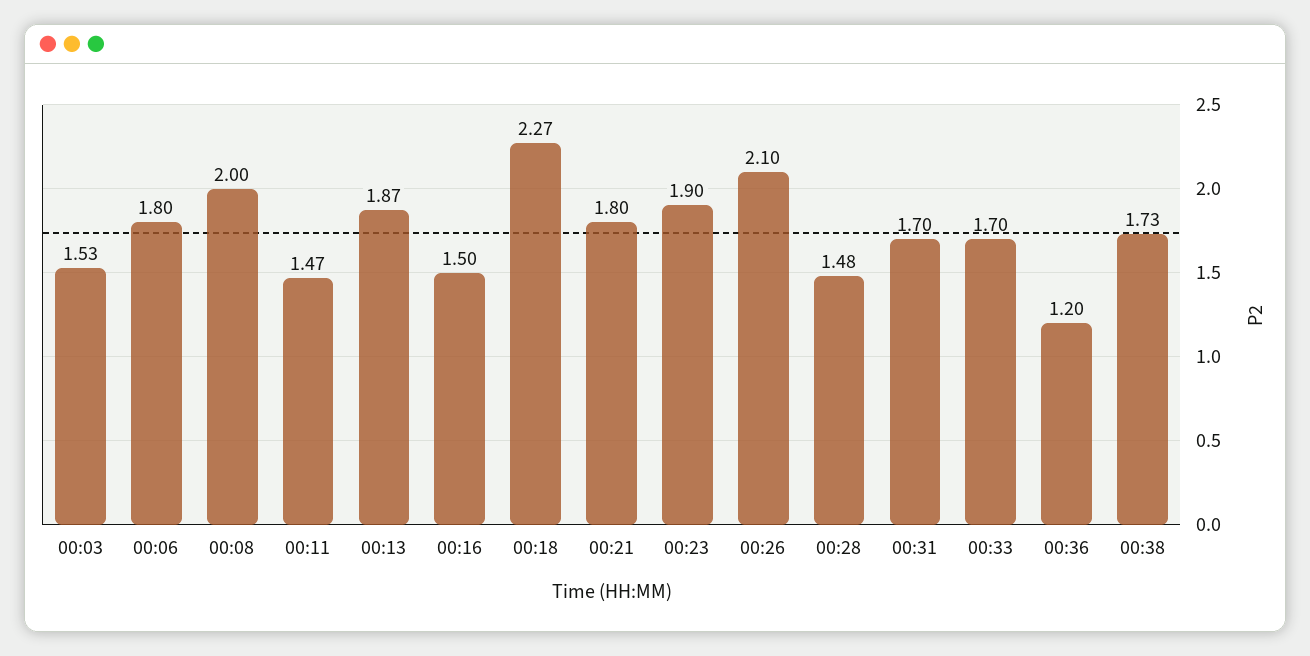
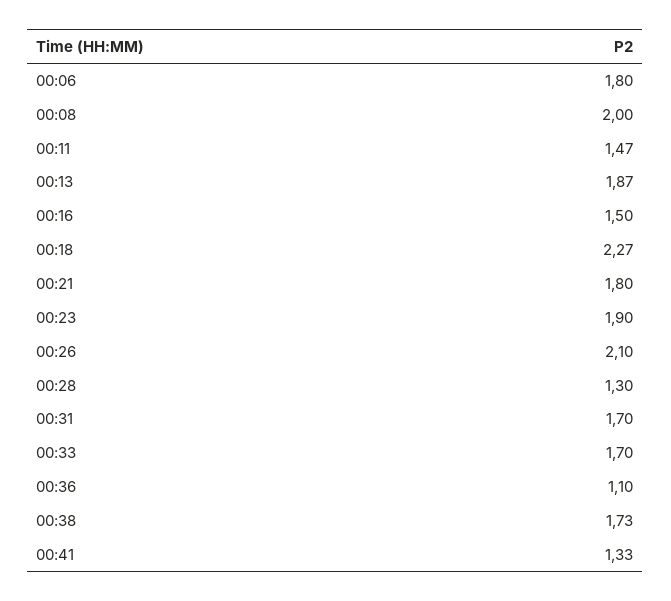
00:03: 1.53 -> none
00:28: 1.48 -> 1.3
00:36: 1.2 -> 1.1
00:41: none -> 1.33

